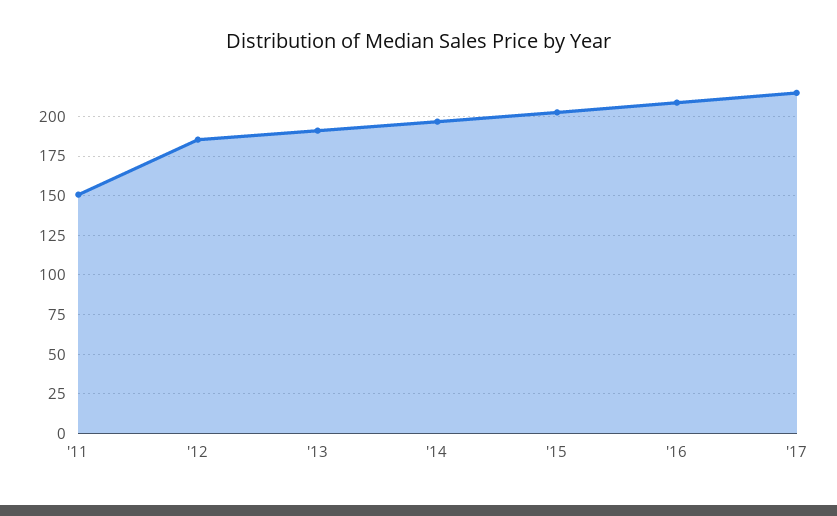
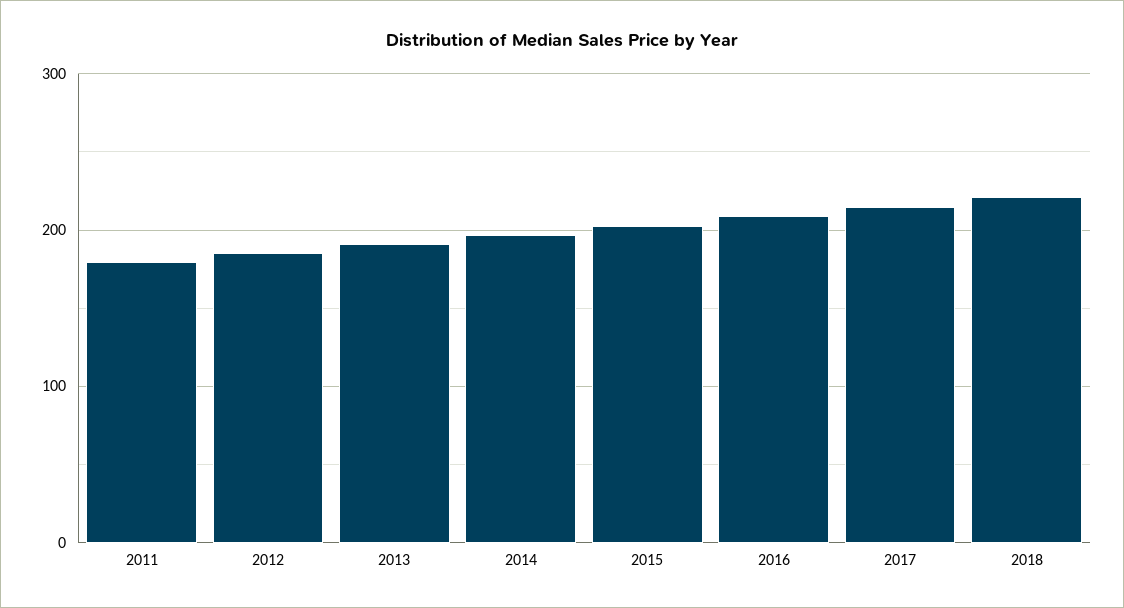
'11: 150 -> 180
2018: none -> 220

